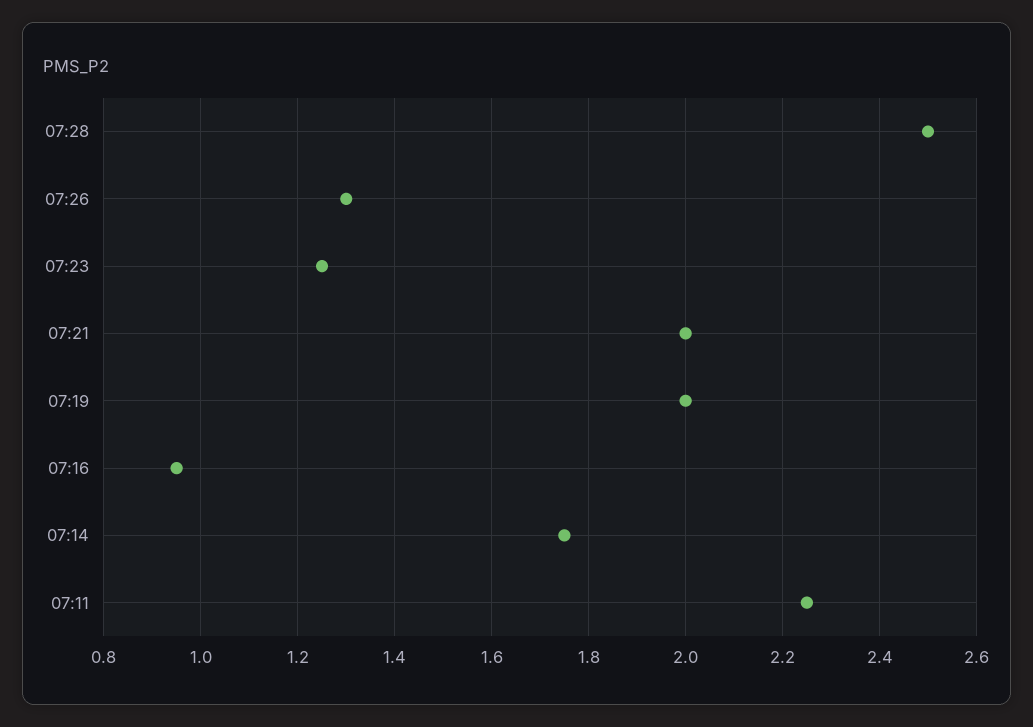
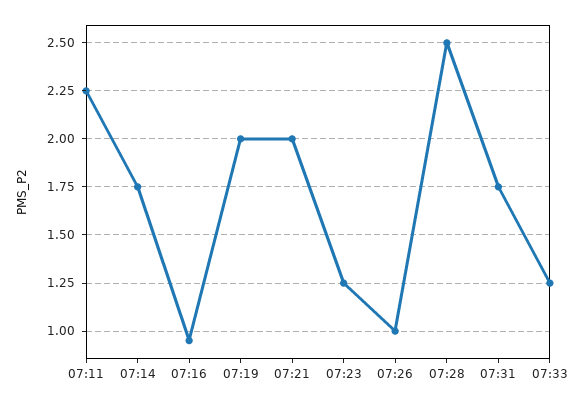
07:26: 1.3 -> 1
07:31: none -> 1.75
07:33: none -> 1.25

